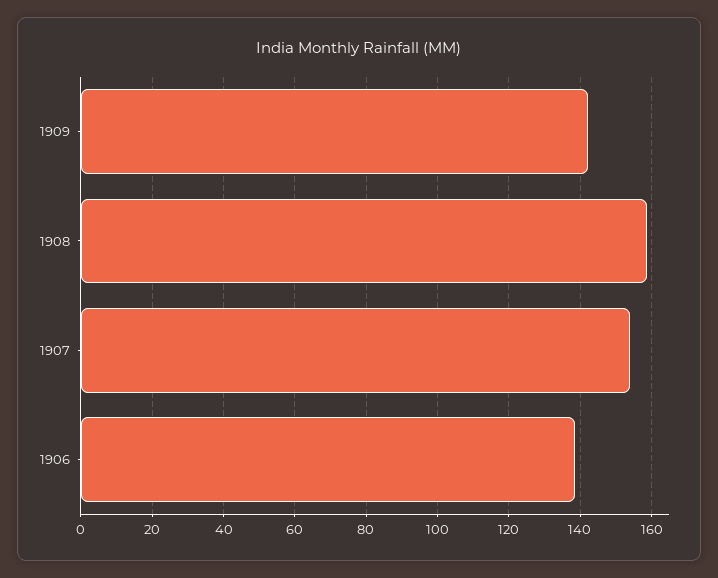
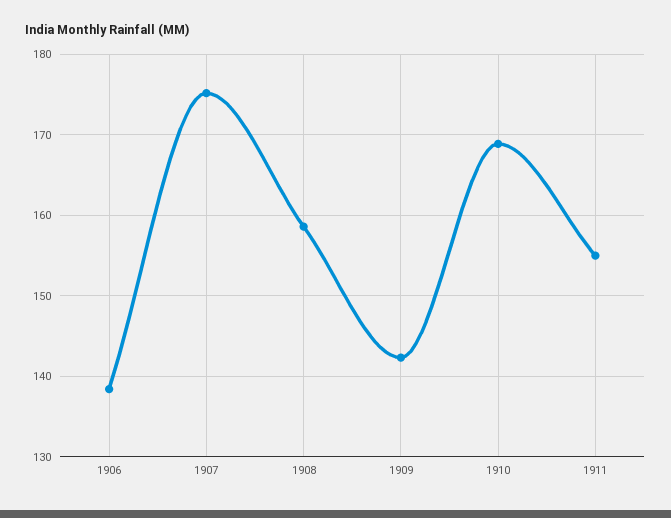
1907: 154 -> 175
1910: none -> 169
1911: none -> 155

